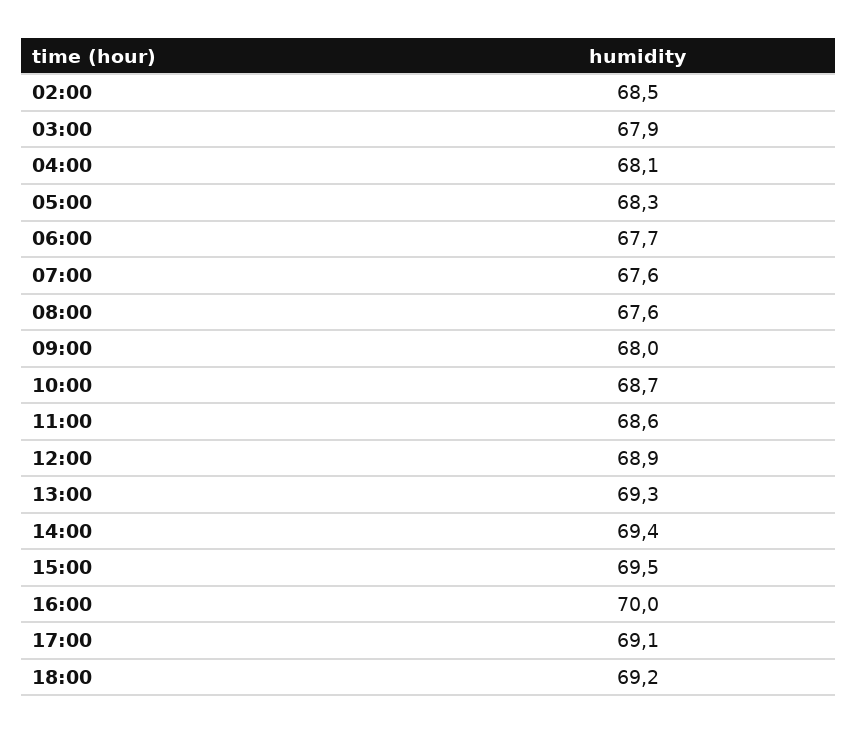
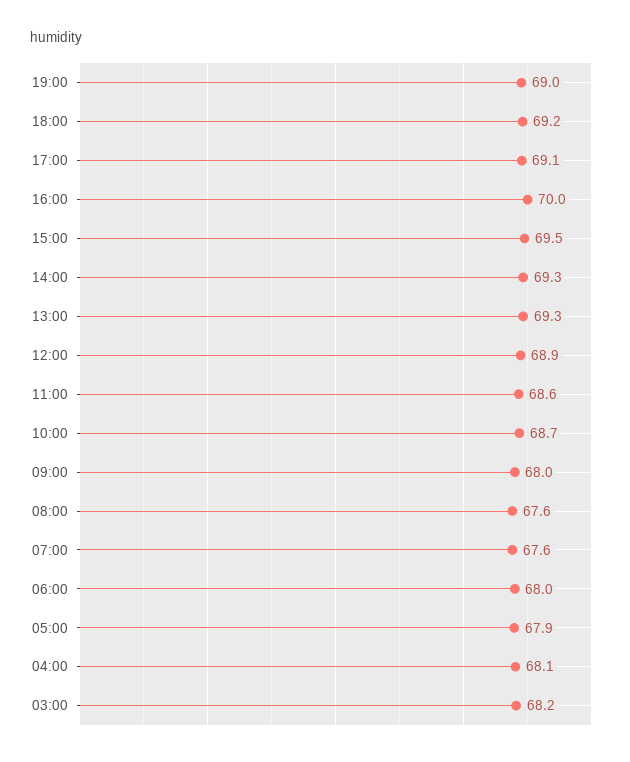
02:00: 68.5 -> none
03:00: 67.9 -> 68.2
05:00: 68.3 -> 67.9
06:00: 67.7 -> 68
14:00: 69.4 -> 69.3
19:00: none -> 69

